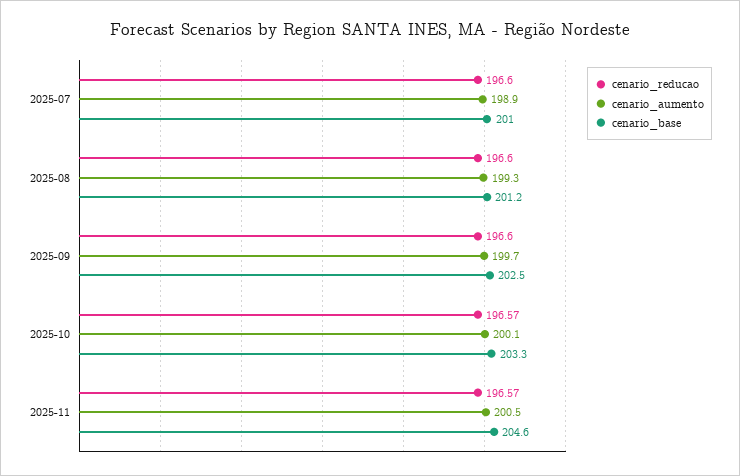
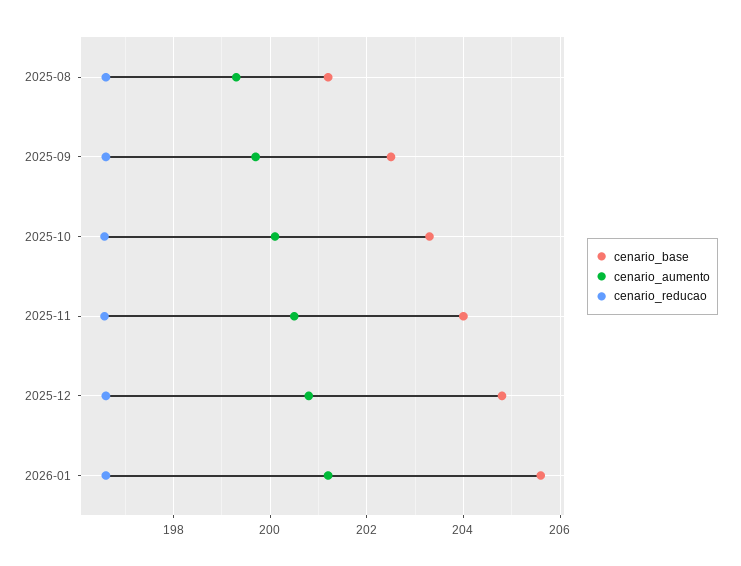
cenario_reducao, 2025-07: 196.6 -> none
cenario_aumento, 2025-07: 198.9 -> none
cenario_base, 2025-07: 201 -> none
cenario_base, 2025-11: 204.6 -> 204
cenario_base, 2025-12: none -> 204.8
cenario_aumento, 2025-12: none -> 200.8
cenario_reducao, 2025-12: none -> 196.6
cenario_base, 2026-01: none -> 205.6
cenario_aumento, 2026-01: none -> 201.2
cenario_reducao, 2026-01: none -> 196.6

